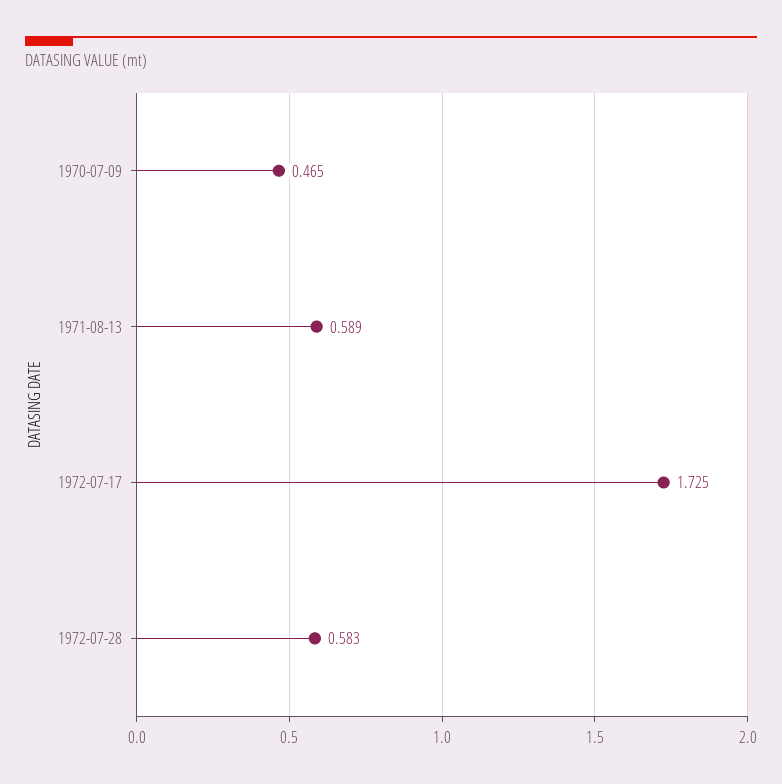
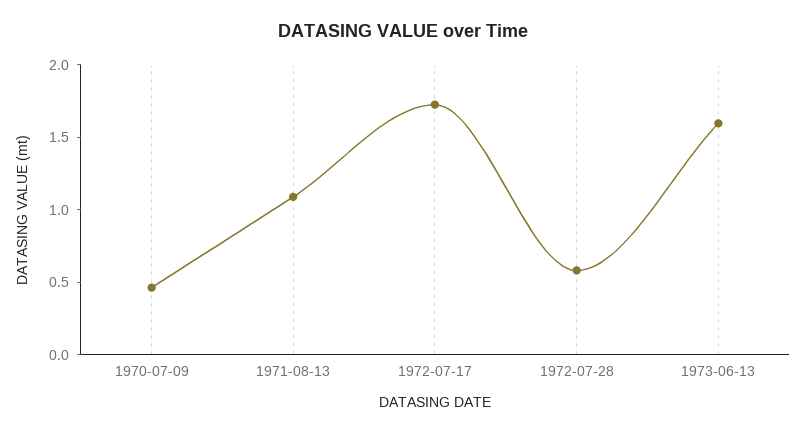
1971-08-13: 0.589 -> 1.1
1973-06-13: none -> 1.6

